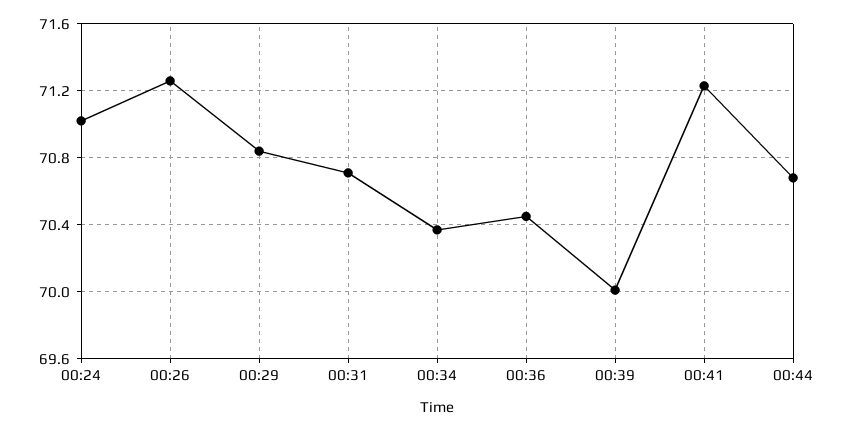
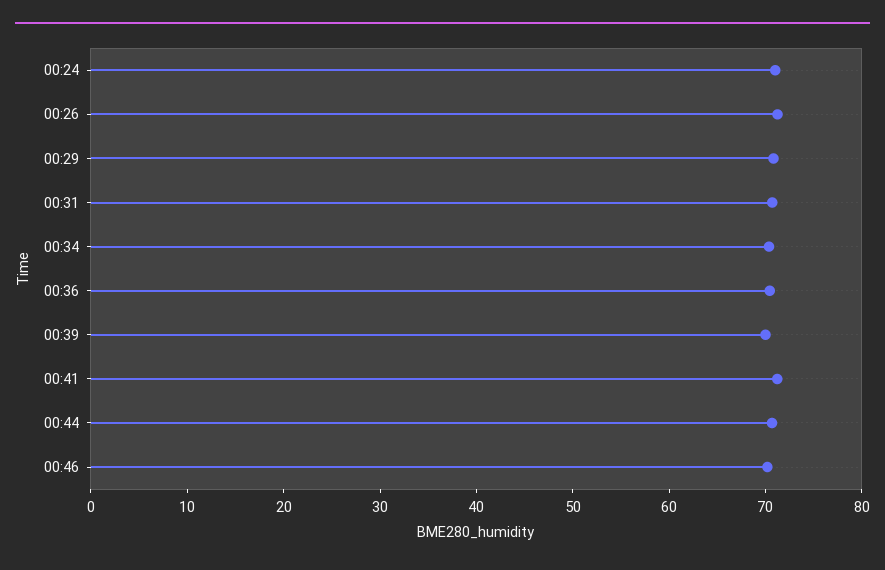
00:46: none -> 70

